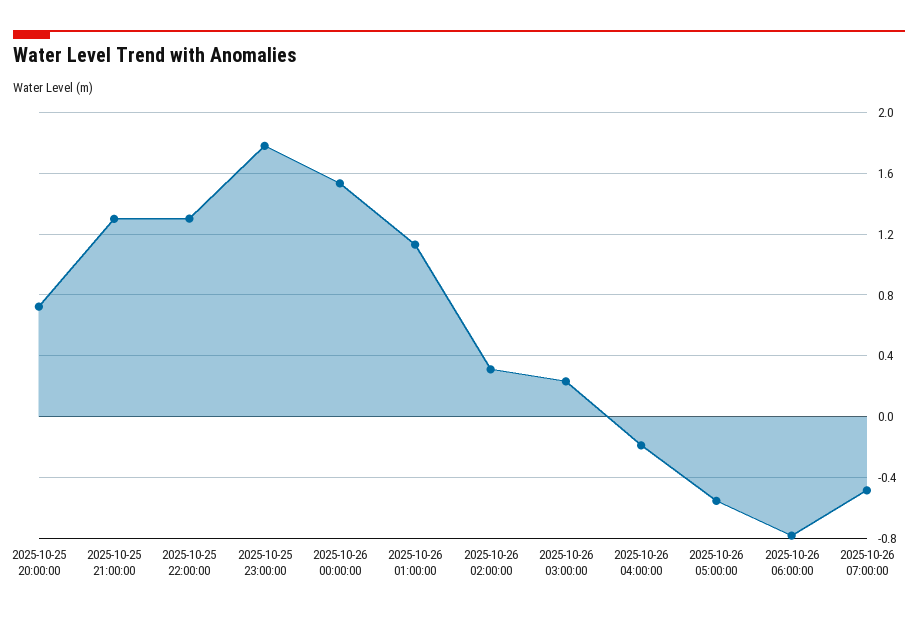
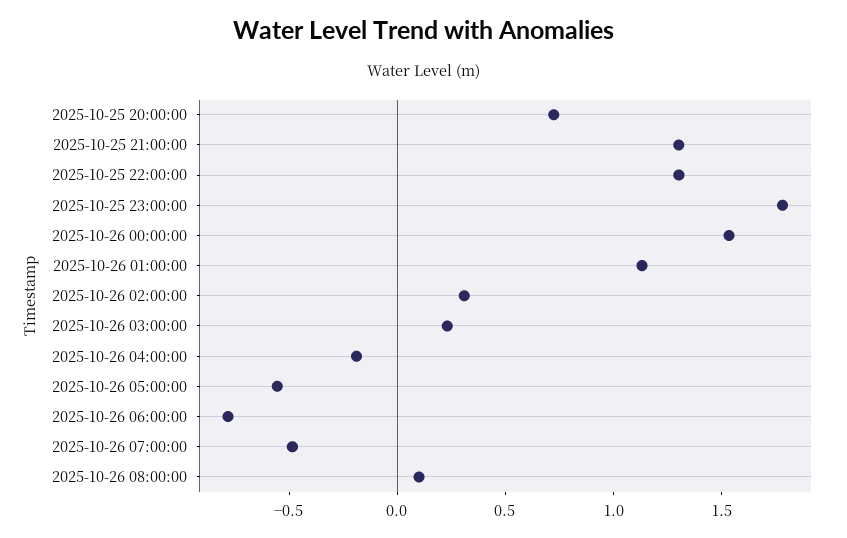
2025-10-26 08:00:00: none -> 0.1

